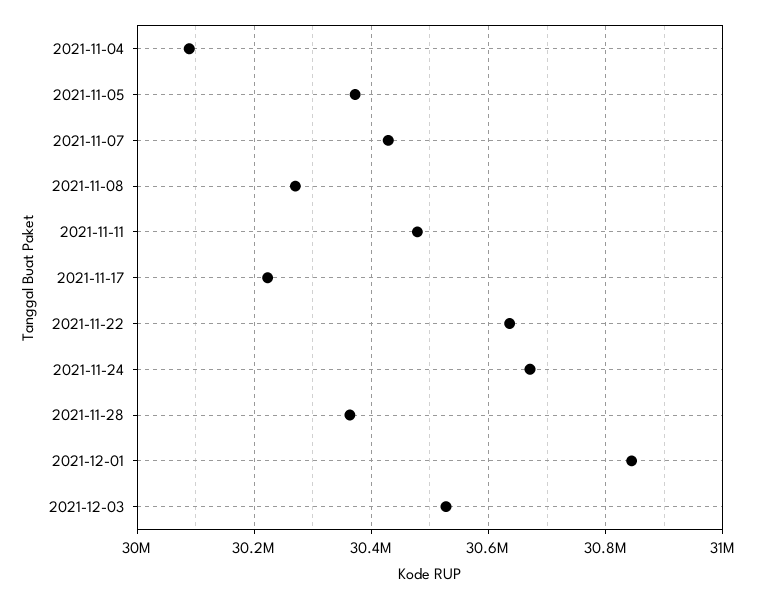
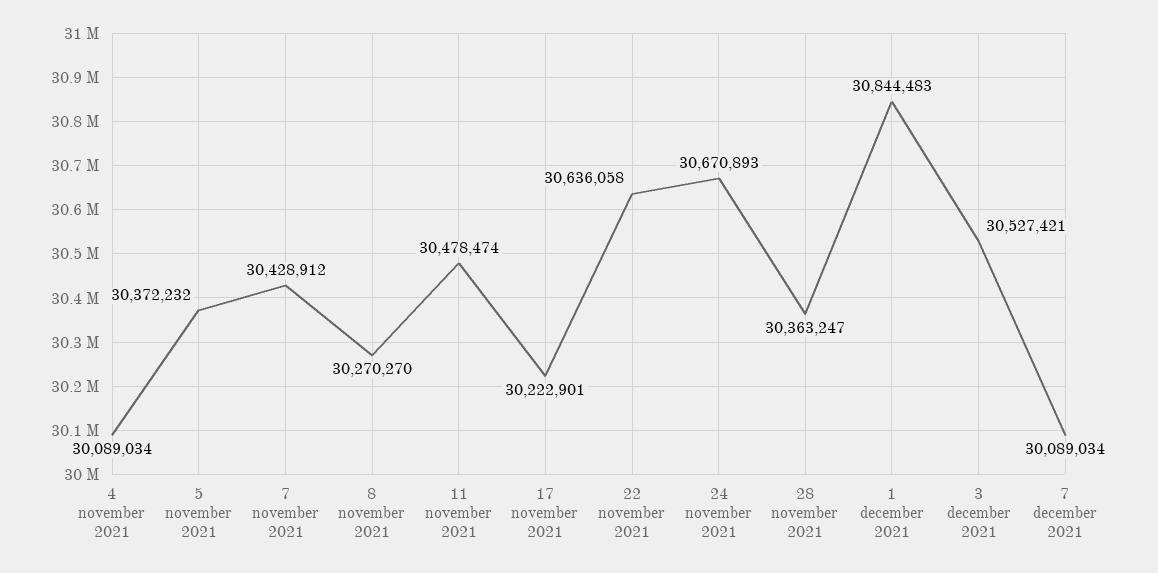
7 december 2021: none -> 30089034

